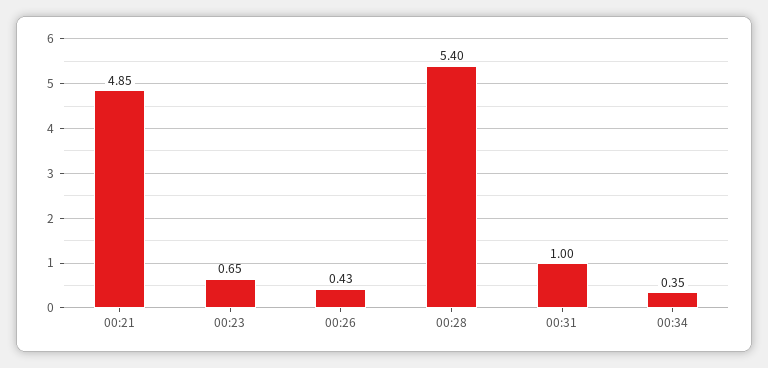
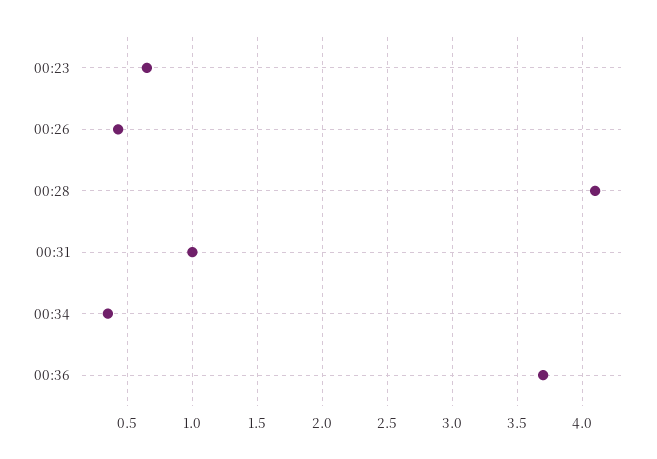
00:21: 4.85 -> none
00:28: 5.4 -> 4.1
00:36: none -> 3.7

